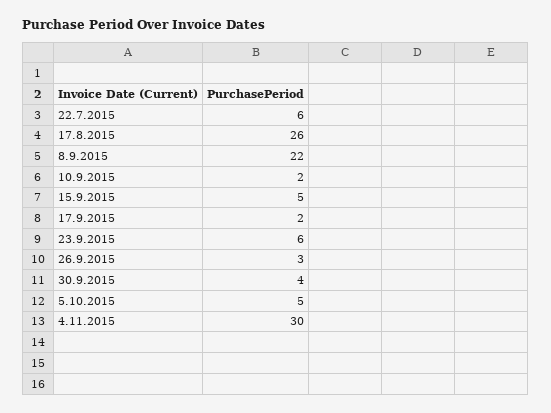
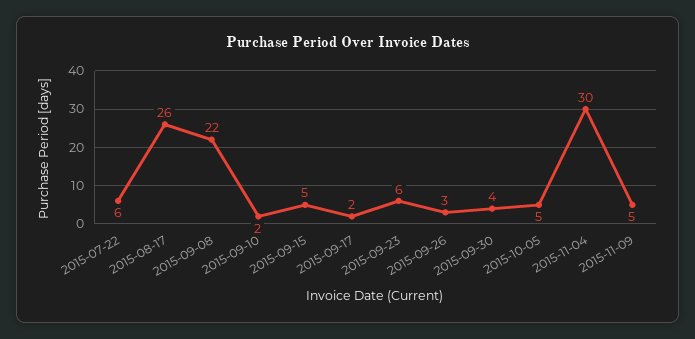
2015-11-09: none -> 5

